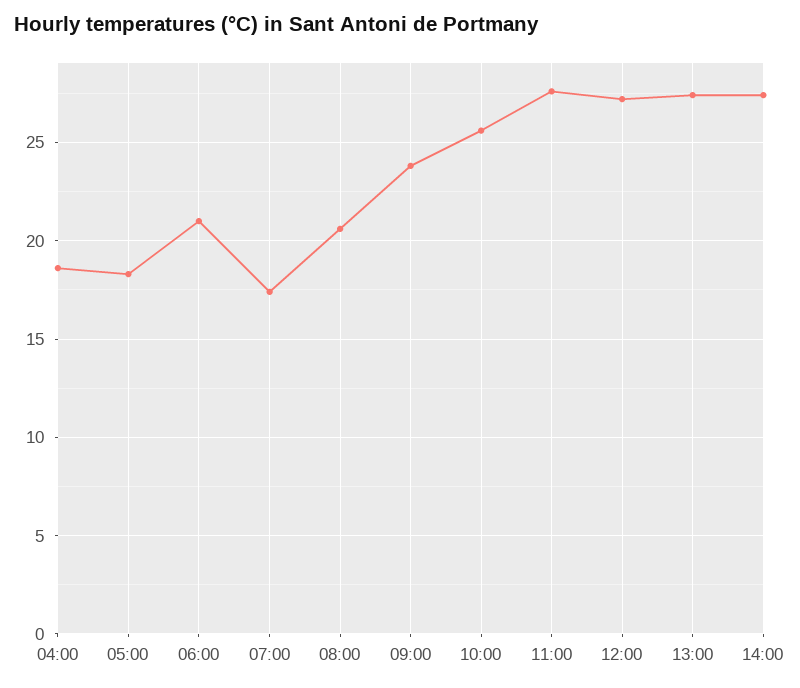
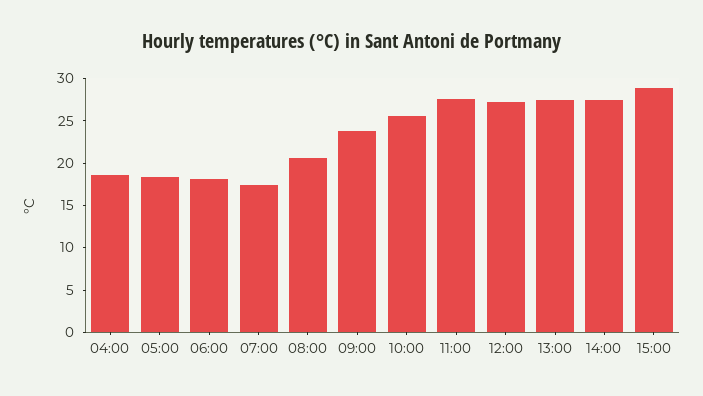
06:00: 21 -> 18
15:00: none -> 29

